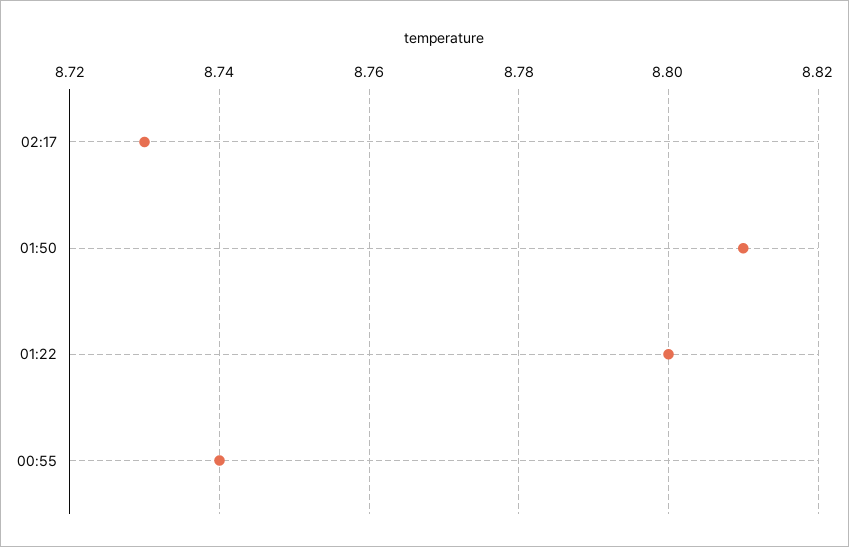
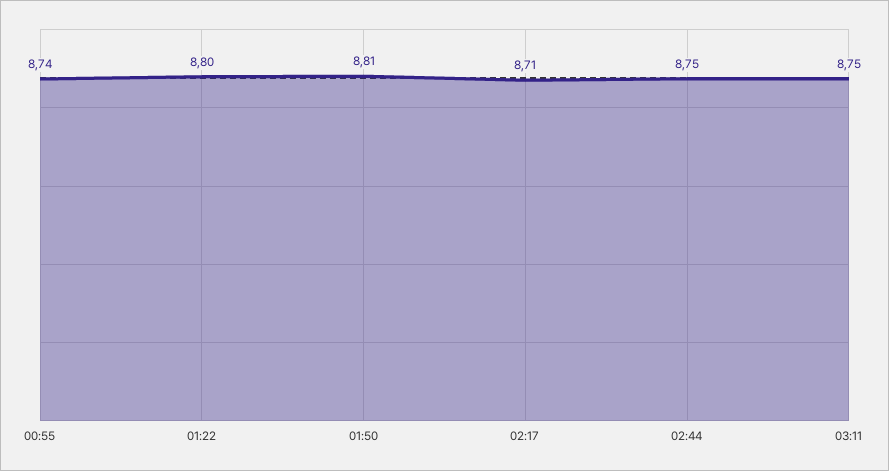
02:17: 8.73 -> 8.71
02:44: none -> 8.75
03:11: none -> 8.75

